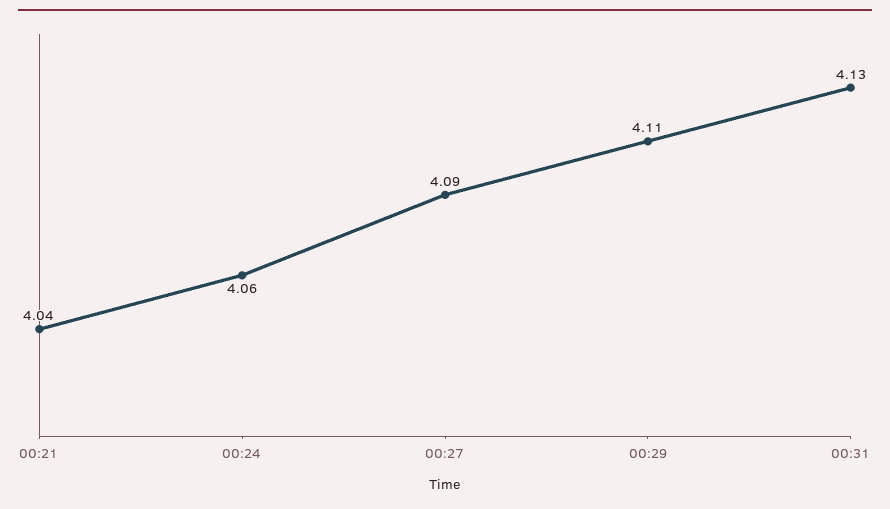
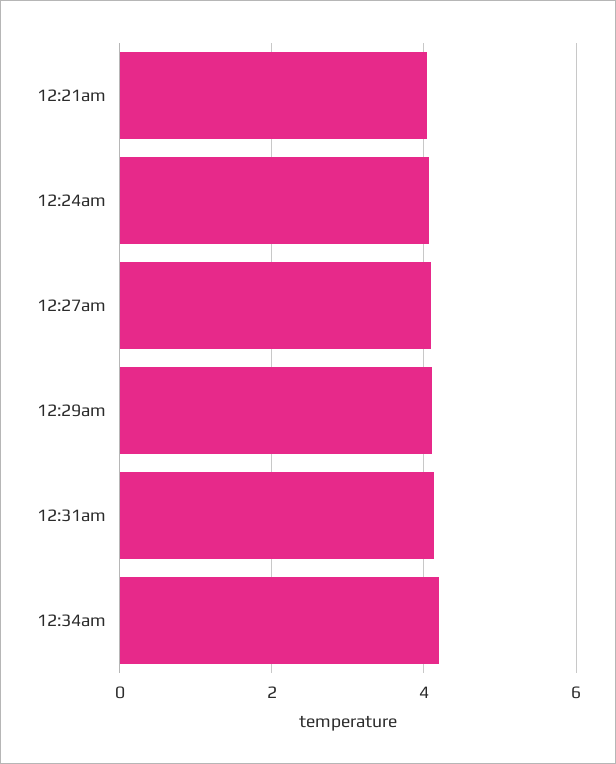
12:34am: none -> 4.2

